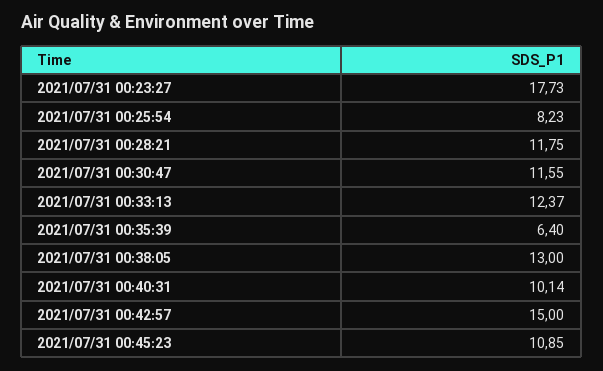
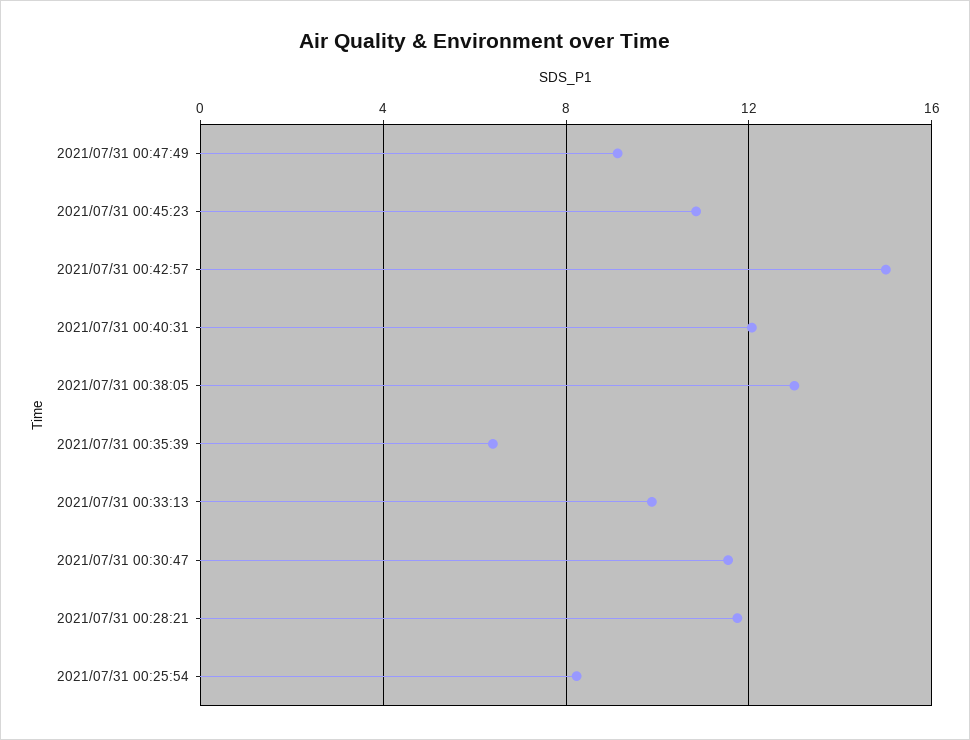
2021/07/31 00:23:27: 17.73 -> none
2021/07/31 00:33:13: 12.37 -> 10
2021/07/31 00:40:31: 10.14 -> 12
2021/07/31 00:47:49: none -> 9

